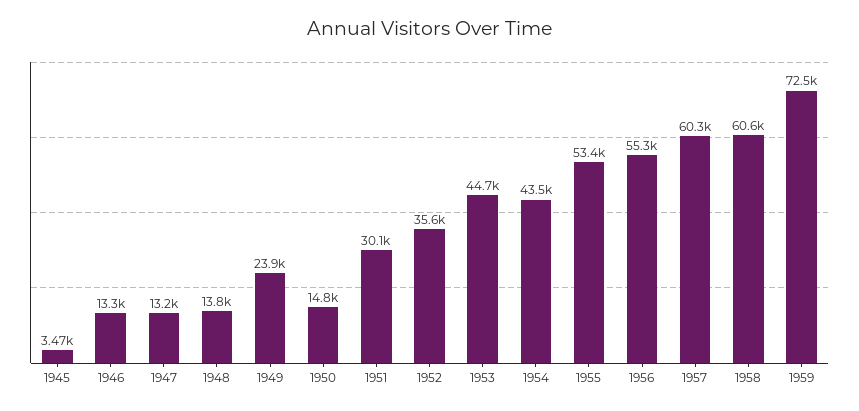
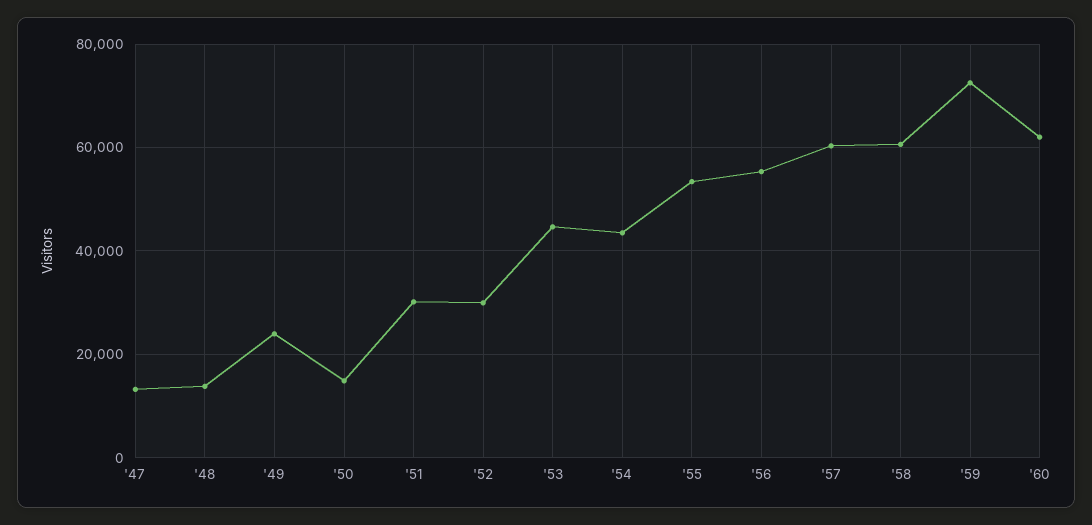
1945: 3470 -> none
1946: 13300 -> none
1952: 35600 -> 30000
'60: none -> 62000

